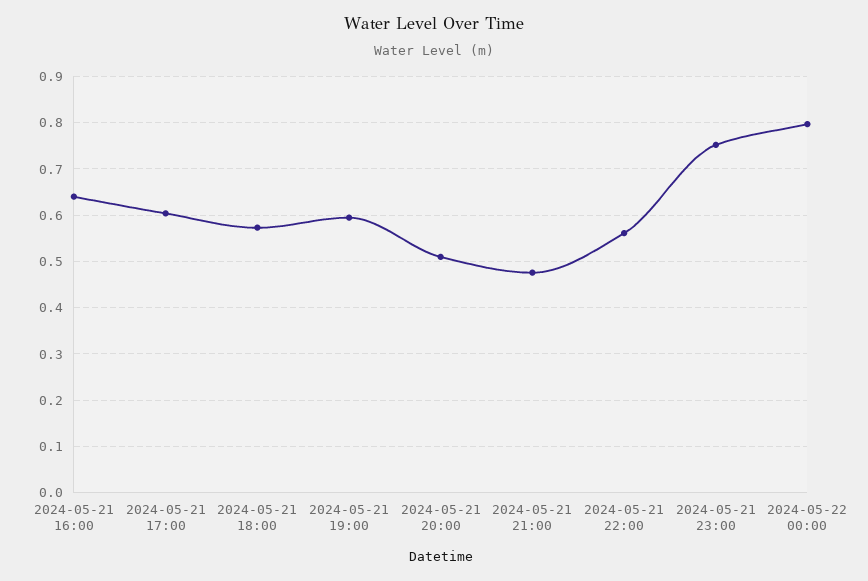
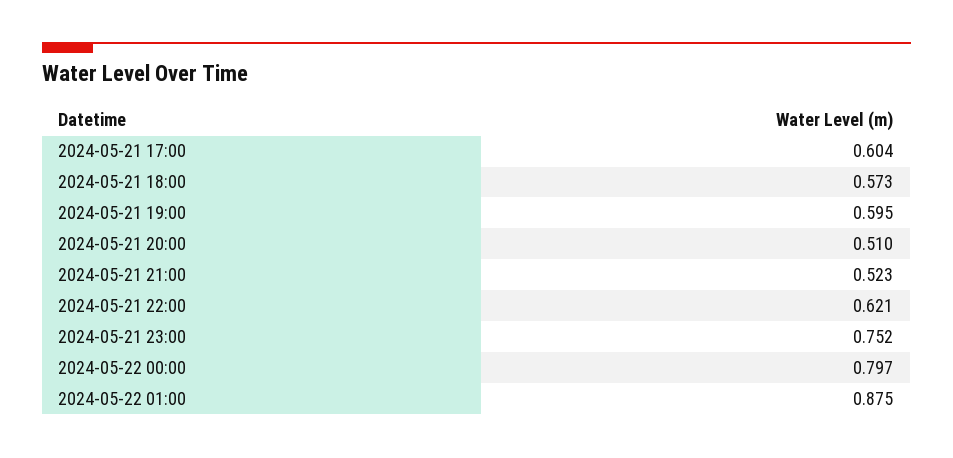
2024-05-21 16:00: 0.64 -> none
2024-05-21 21:00: 0.48 -> 0.523
2024-05-21 22:00: 0.56 -> 0.621
2024-05-22 01:00: none -> 0.875

